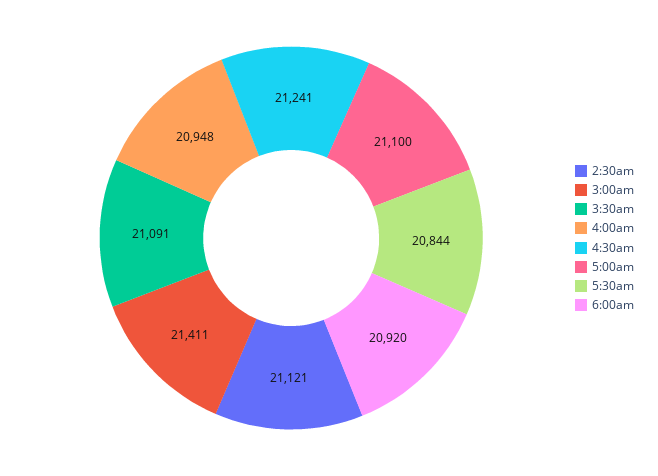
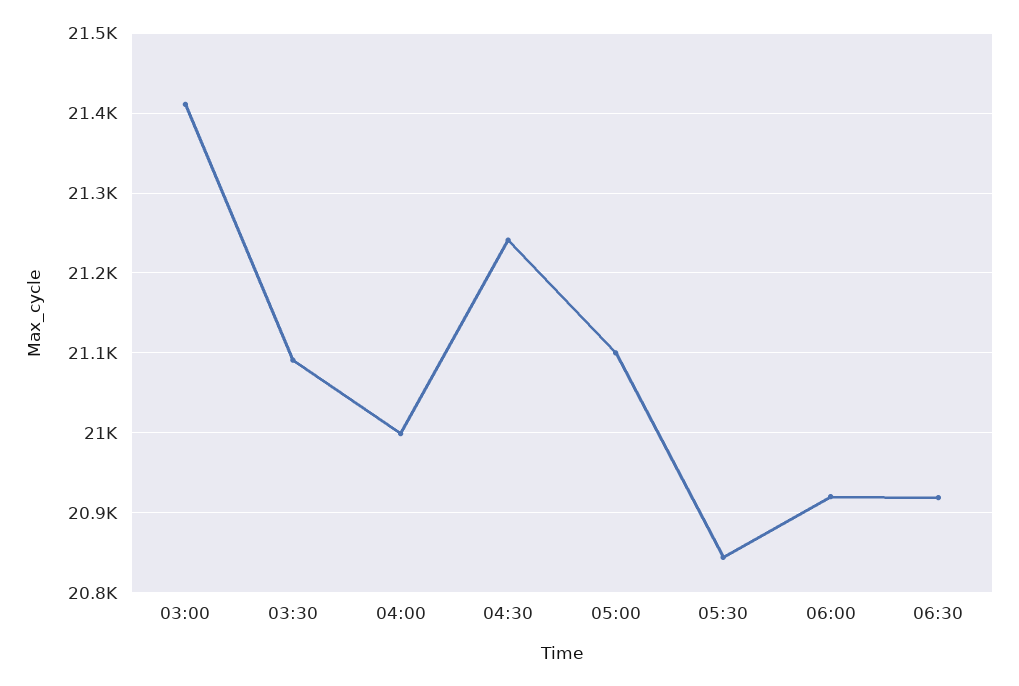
2:30am: 21121 -> none
4:00am: 20948 -> 21000
06:30: none -> 20920

